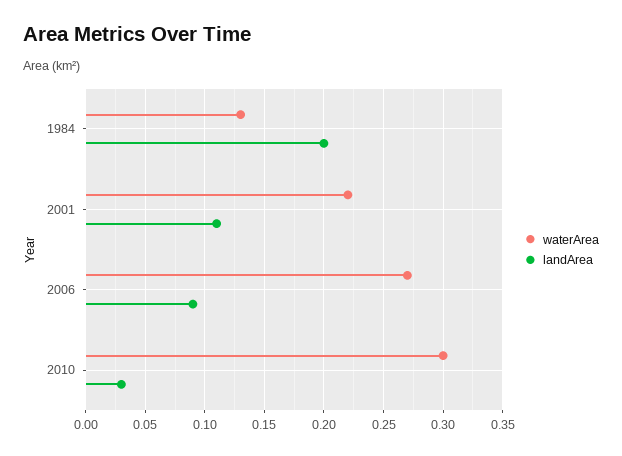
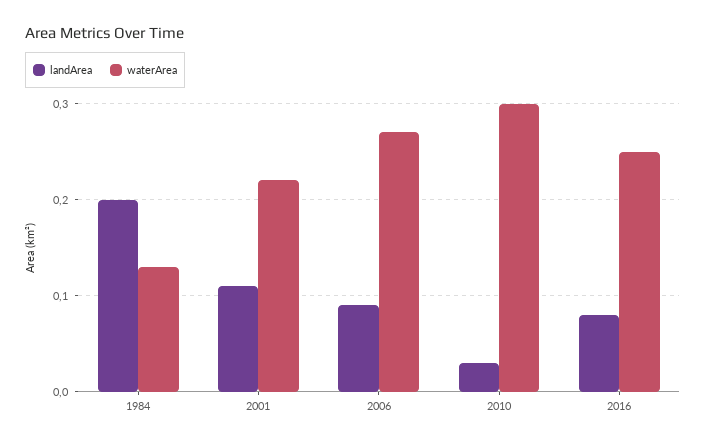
landArea, 2016: none -> 0.08
waterArea, 2016: none -> 0.25

